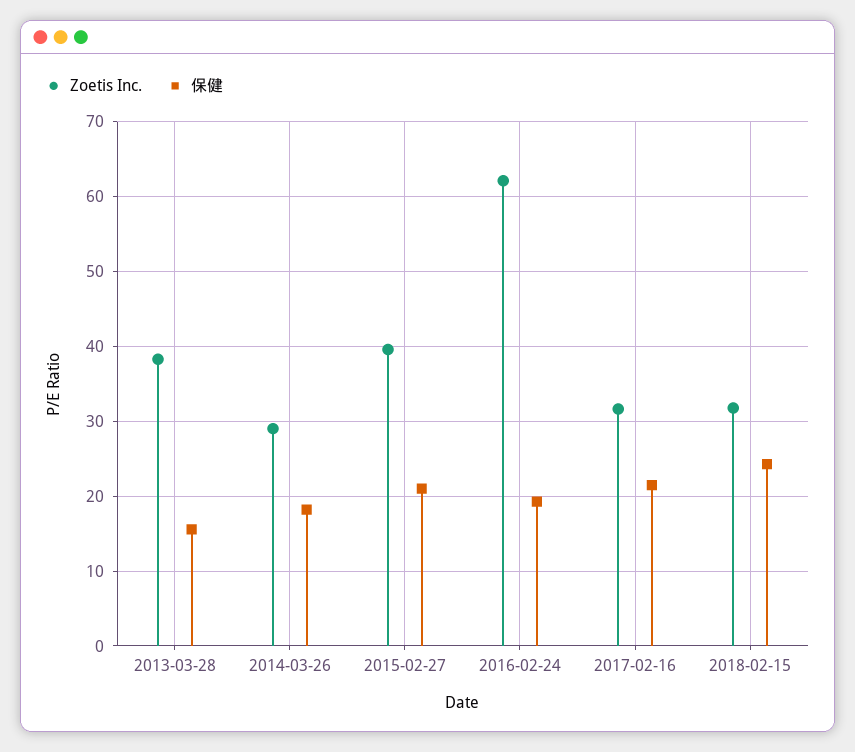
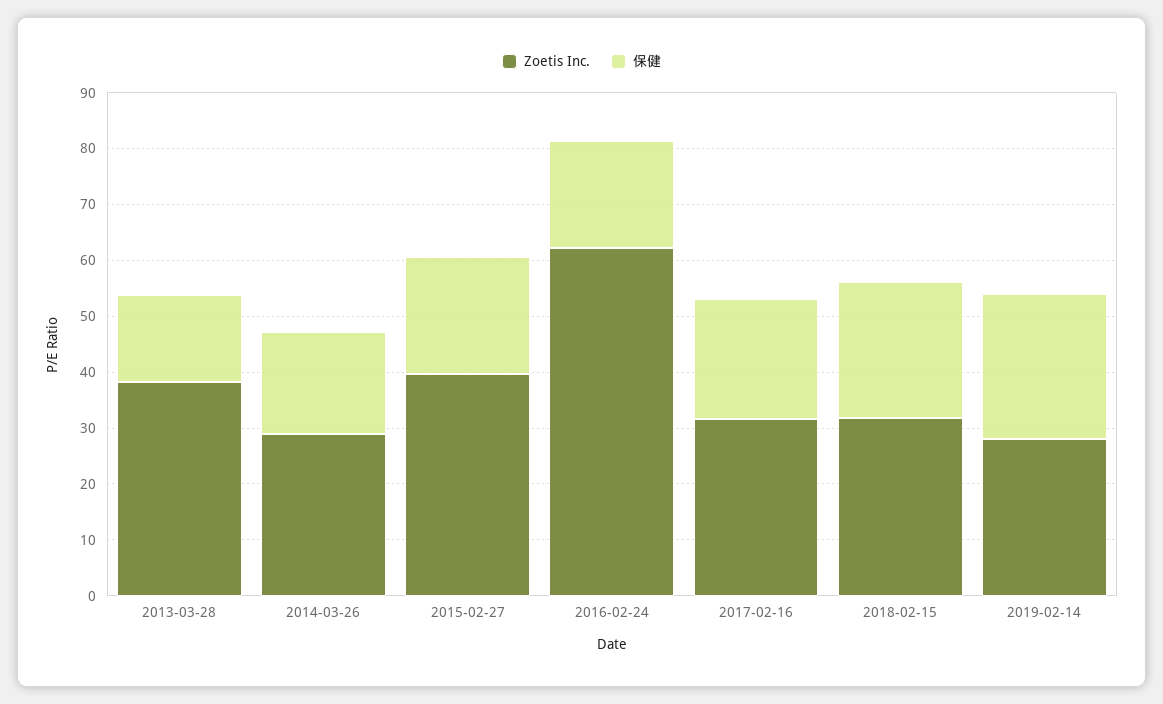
Zoetis Inc., 2019-02-14: none -> 28
保健, 2019-02-14: none -> 26

